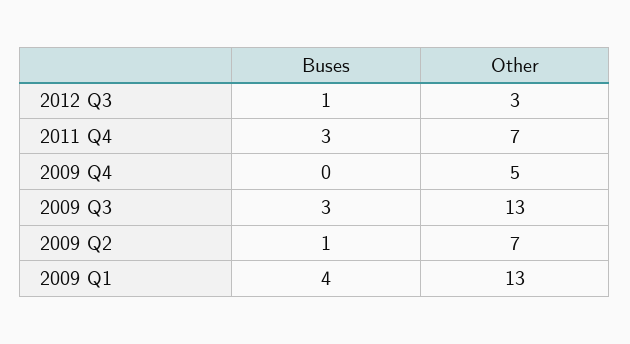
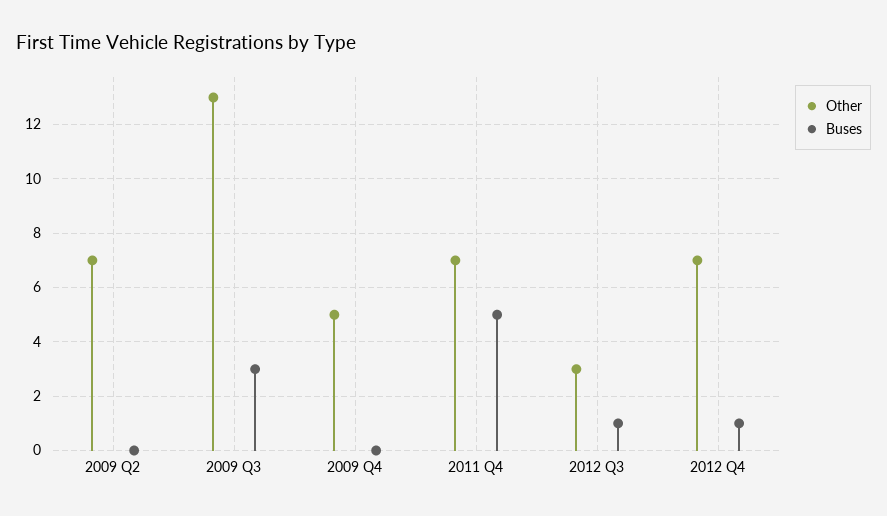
Buses, 2011 Q4: 3 -> 5
Buses, 2009 Q2: 1 -> 0
Buses, 2009 Q1: 4 -> none
Other, 2009 Q1: 13 -> none
Other, 2012 Q4: none -> 7
Buses, 2012 Q4: none -> 1

